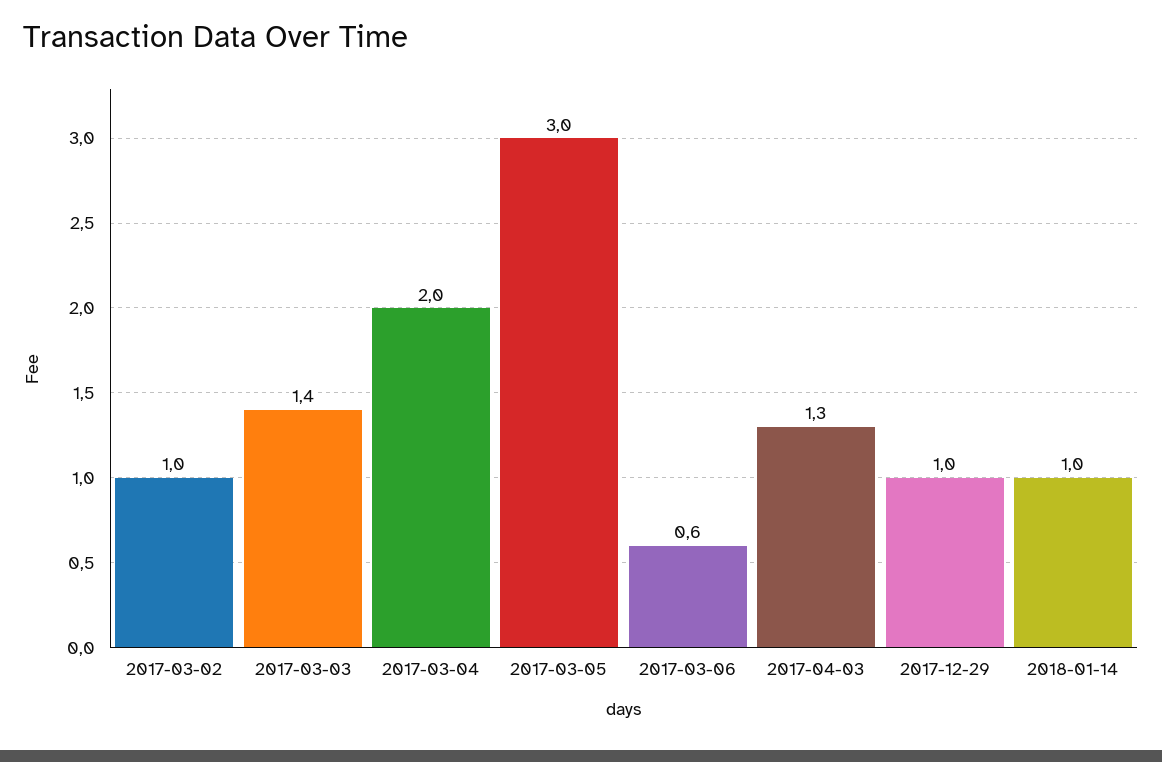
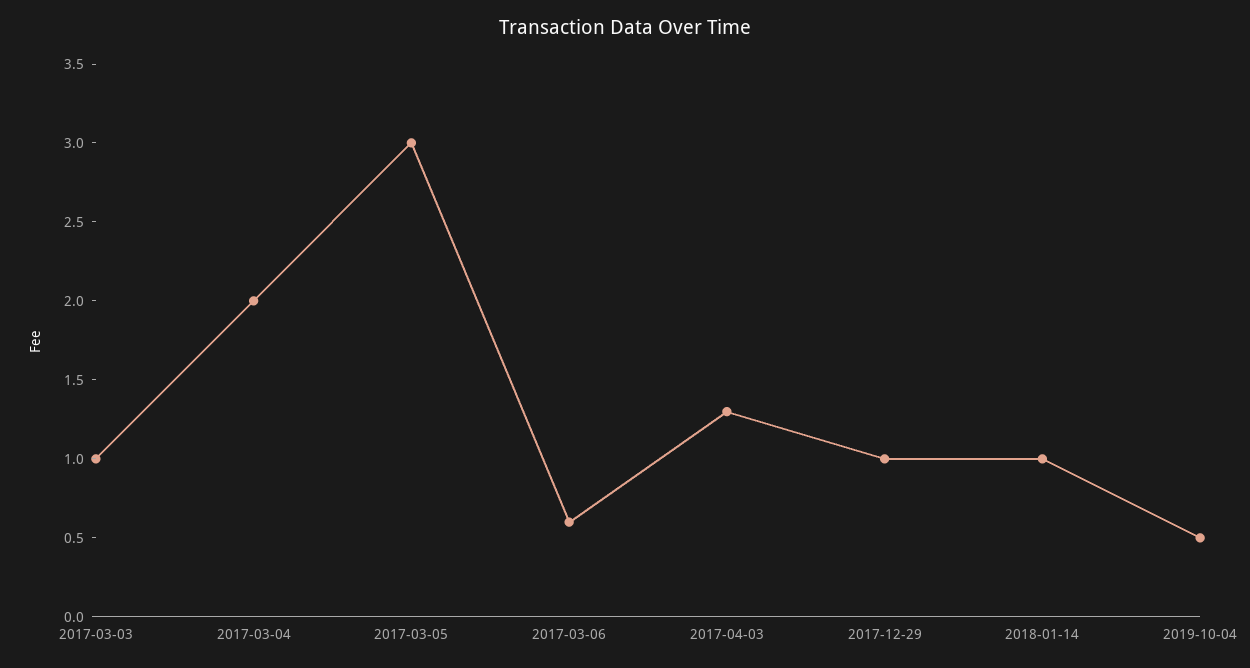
2017-03-02: 1 -> none
2017-03-03: 1.4 -> 1
2019-10-04: none -> 0.5

